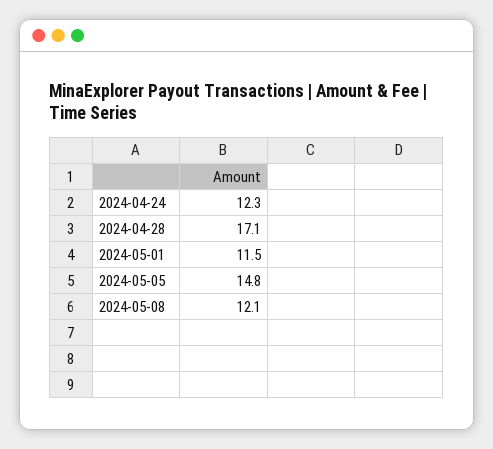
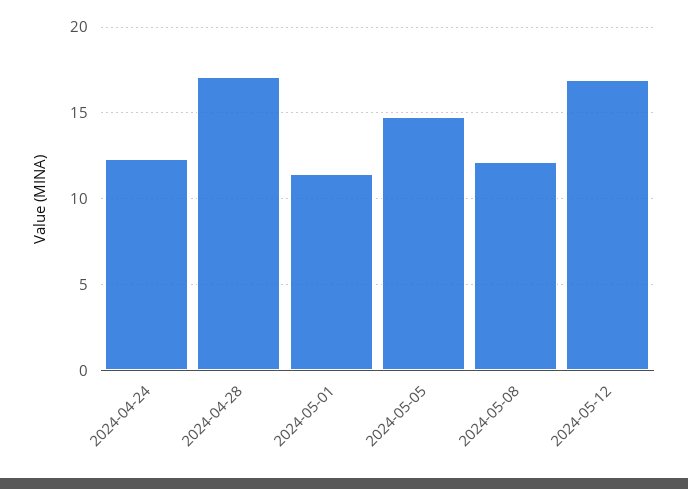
2024-05-12: none -> 17

